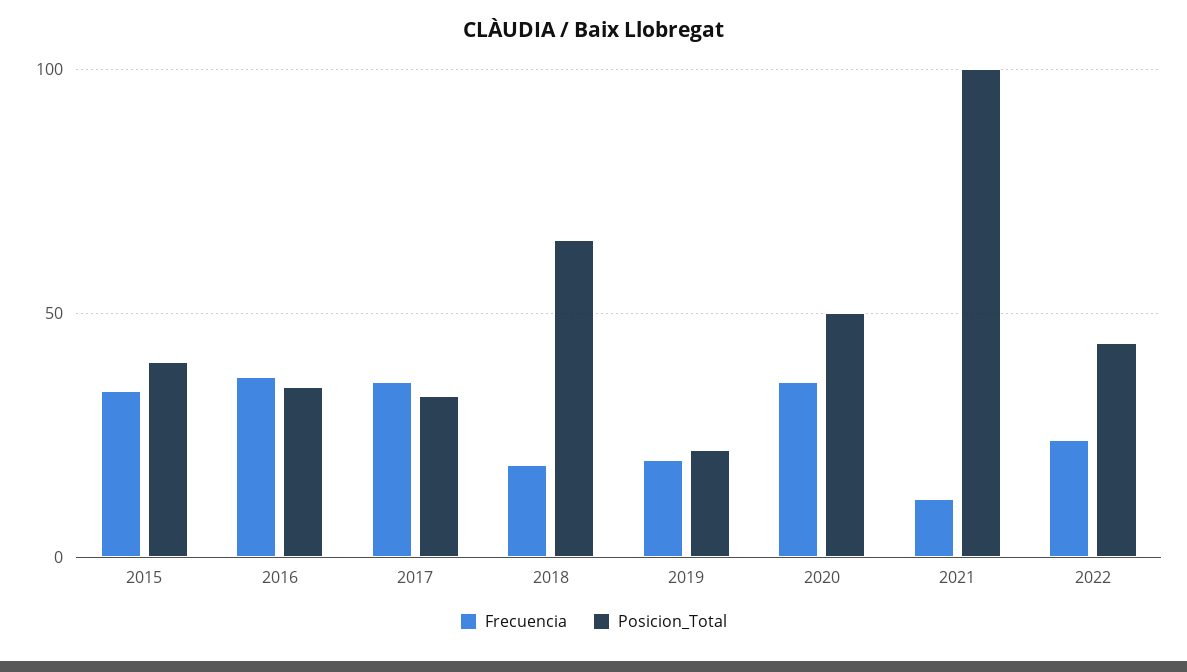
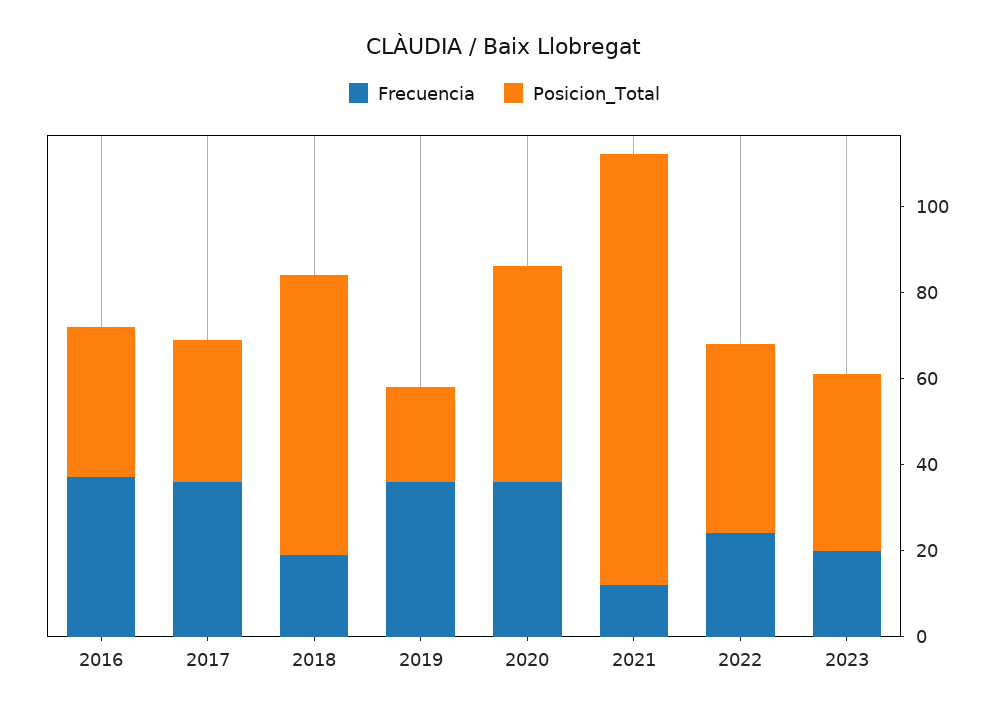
Frecuencia, 2015: 35 -> none
Posicion_Total, 2015: 40 -> none
Frecuencia, 2019: 20 -> 35
Frecuencia, 2023: none -> 20
Posicion_Total, 2023: none -> 40

